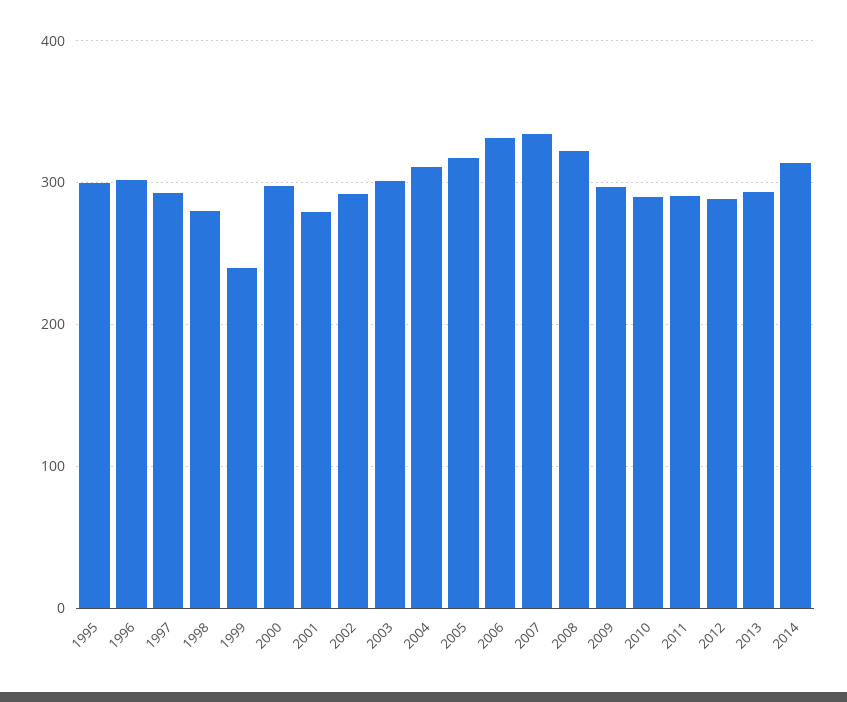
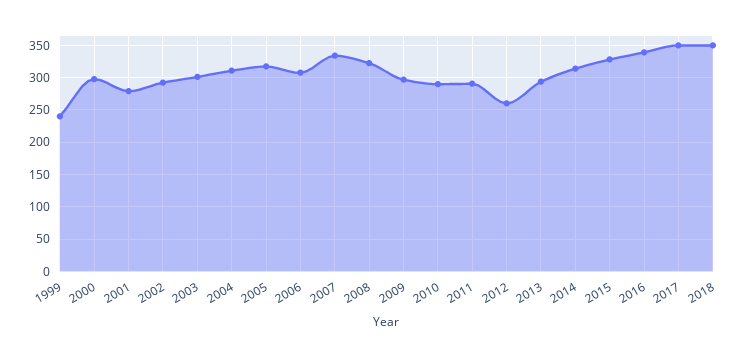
1995: 300 -> none
1996: 300 -> none
1997: 290 -> none
1998: 280 -> none
2006: 330 -> 310
2012: 290 -> 260
2015: none -> 330
2016: none -> 340
2017: none -> 350
2018: none -> 350

